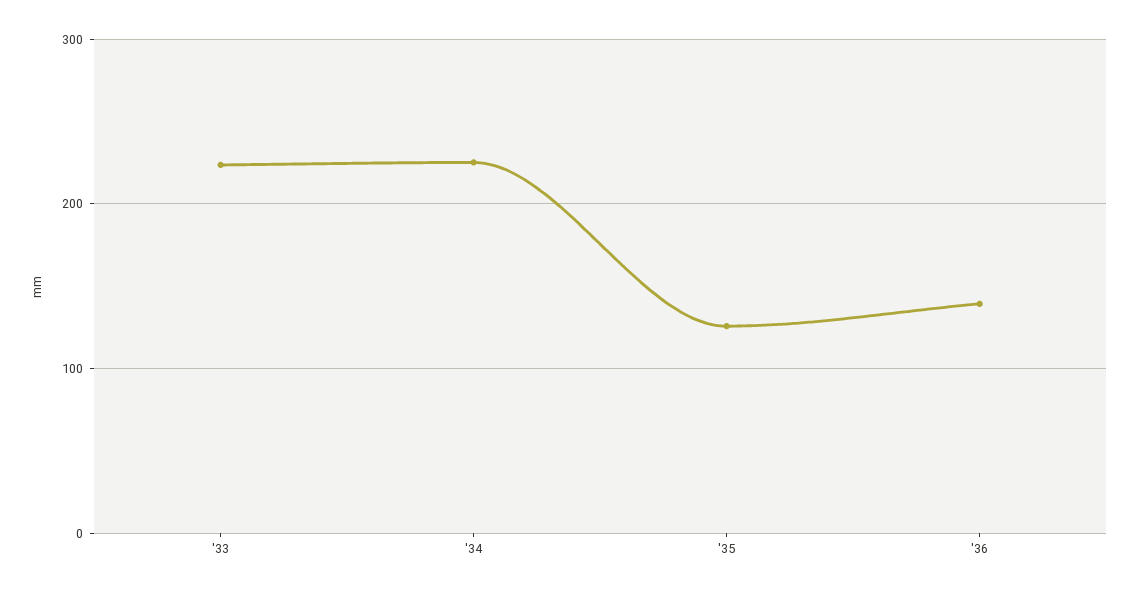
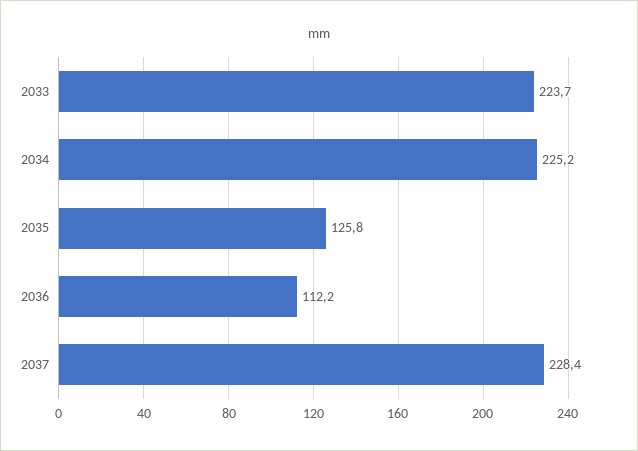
'36: 140 -> 112.2
2037: none -> 228.4

